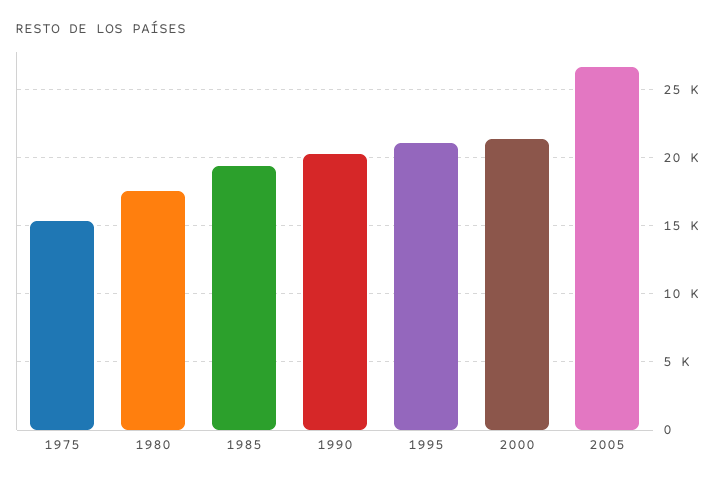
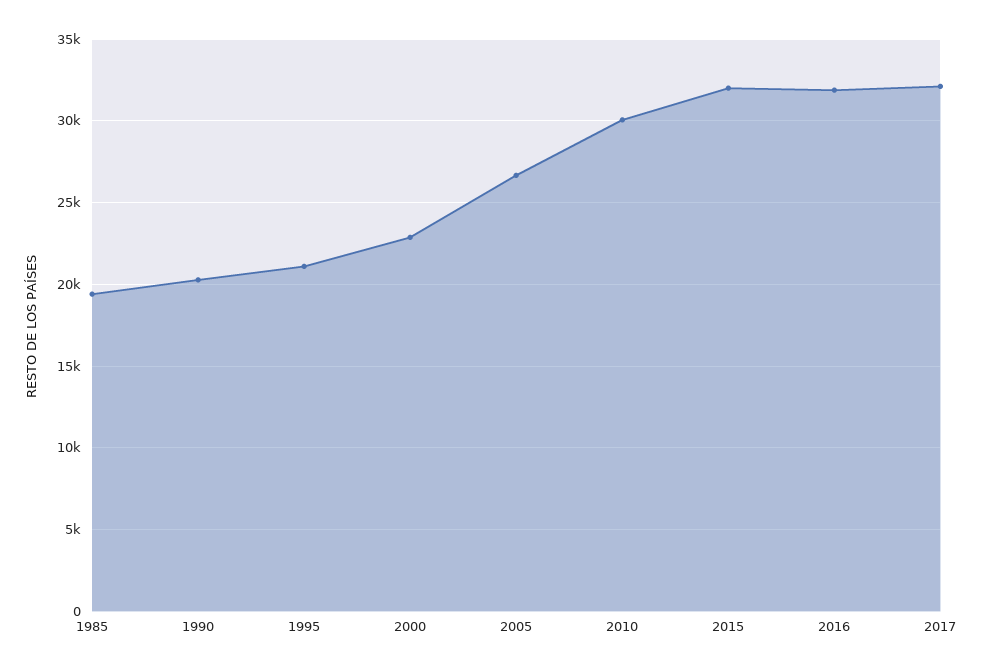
1975: 15500 -> none
1980: 17500 -> none
2000: 21500 -> 23000
2010: none -> 30000
2015: none -> 32000
2016: none -> 32000
2017: none -> 32000

